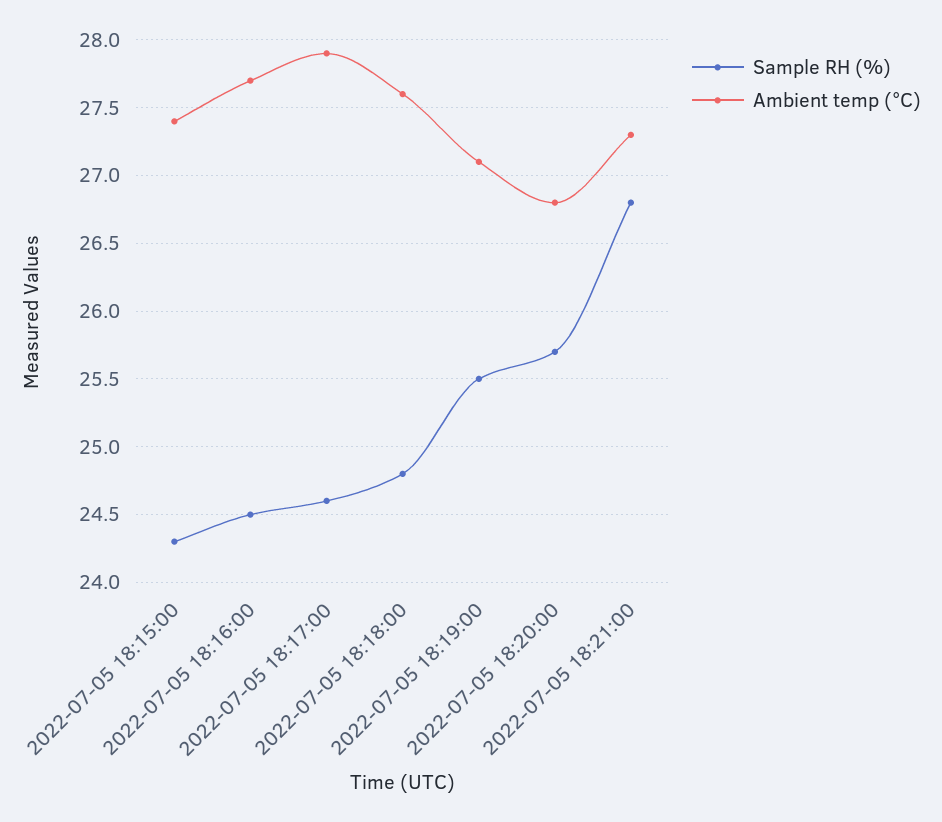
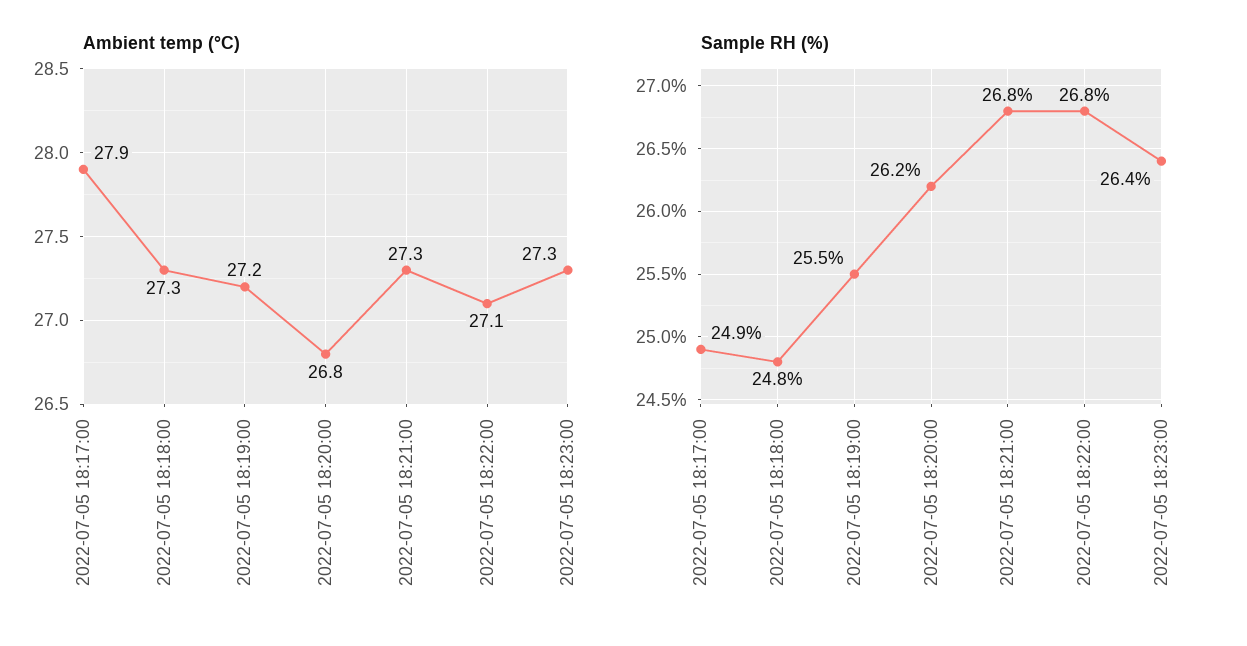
Sample RH (%), 2022-07-05 18:15:00: 24.3 -> none
Ambient temp (°C), 2022-07-05 18:15:00: 27.4 -> none
Sample RH (%), 2022-07-05 18:16:00: 24.5 -> none
Ambient temp (°C), 2022-07-05 18:16:00: 27.7 -> none
Sample RH (%), 2022-07-05 18:17:00: 24.6 -> 24.9
Ambient temp (°C), 2022-07-05 18:18:00: 27.6 -> 27.3
Ambient temp (°C), 2022-07-05 18:19:00: 27.1 -> 27.2
Sample RH (%), 2022-07-05 18:20:00: 25.7 -> 26.2
Ambient temp (°C), 2022-07-05 18:22:00: none -> 27.1
Ambient temp (°C), 2022-07-05 18:23:00: none -> 27.3
Sample RH (%), 2022-07-05 18:22:00: none -> 26.8
Sample RH (%), 2022-07-05 18:23:00: none -> 26.4

